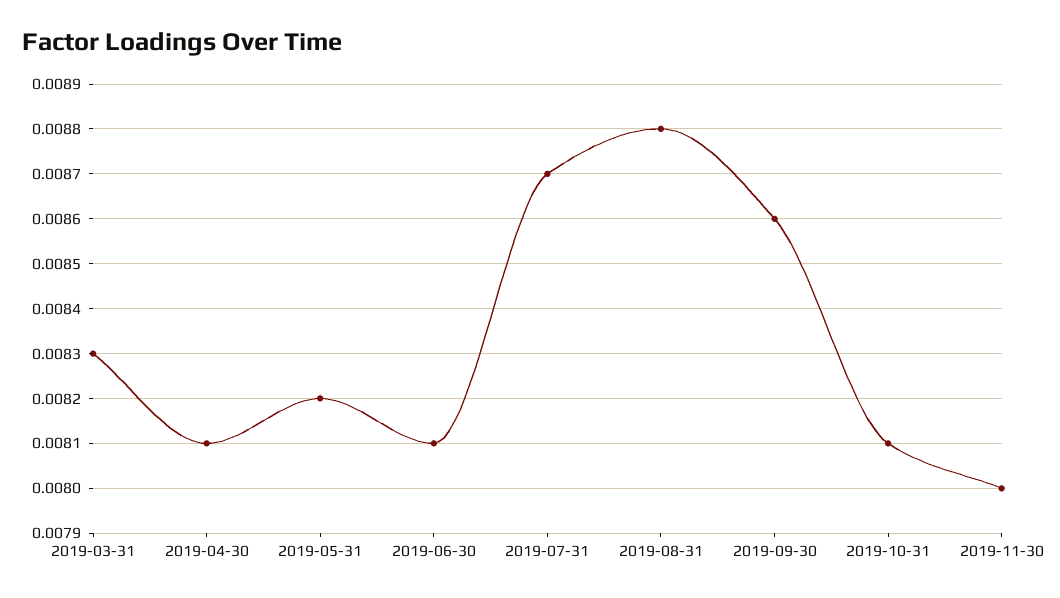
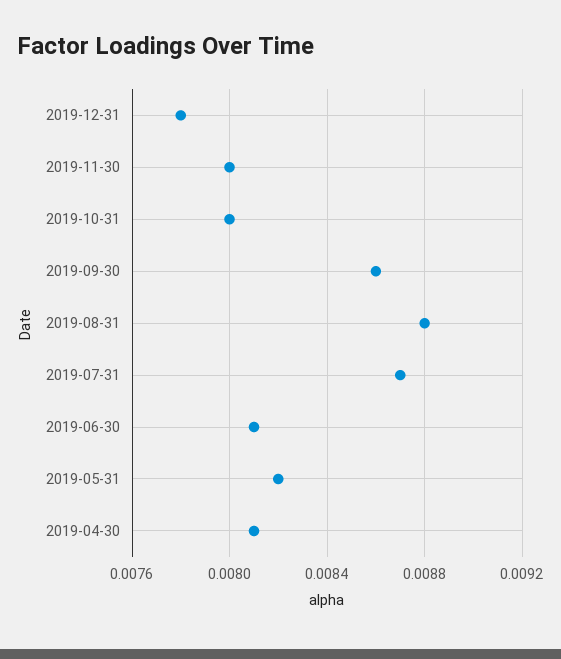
2019-03-31: 0.0083 -> none
2019-10-31: 0.0081 -> 0.008
2019-12-31: none -> 0.0078

